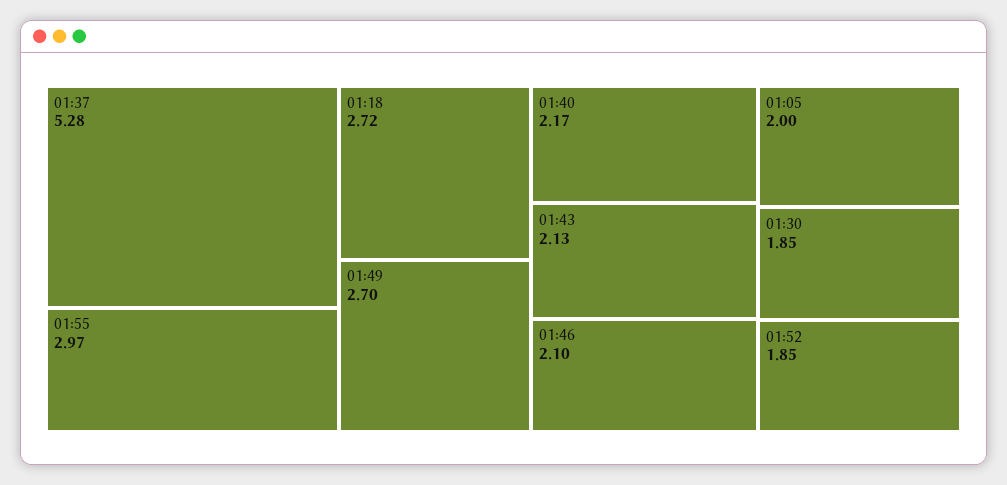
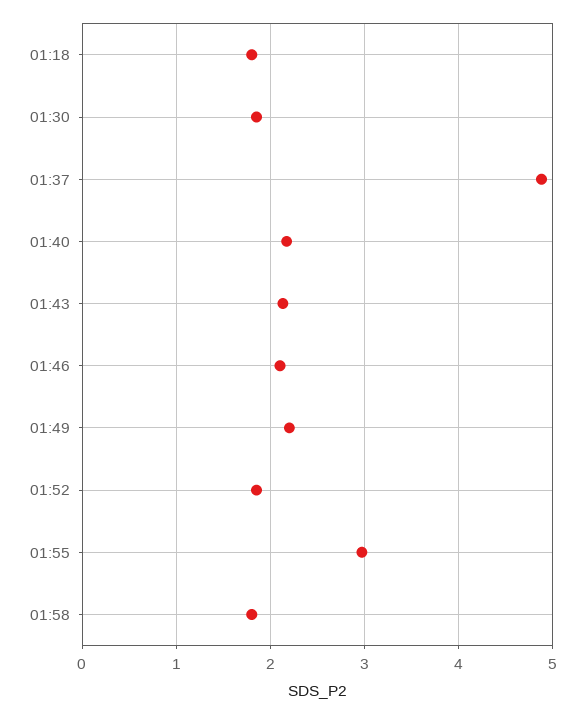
01:37: 5.28 -> 4.9
01:18: 2.72 -> 1.8
01:49: 2.7 -> 2.2
01:05: 2 -> none
01:58: none -> 1.8

